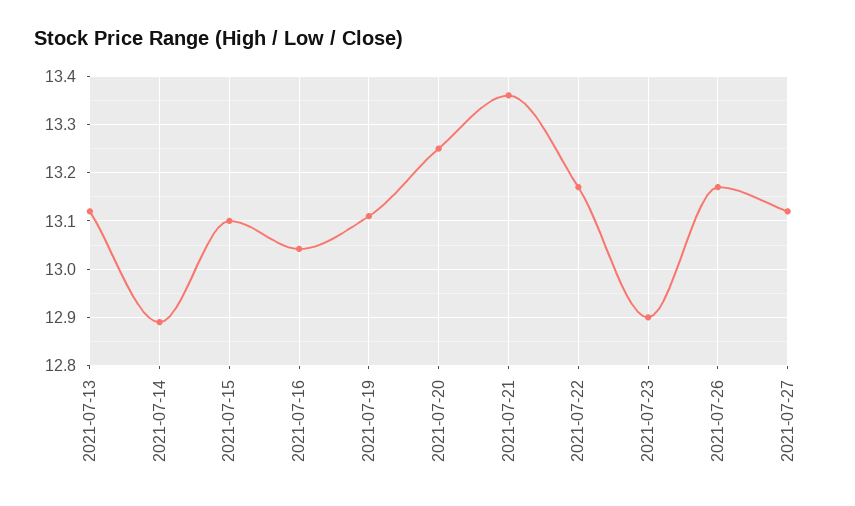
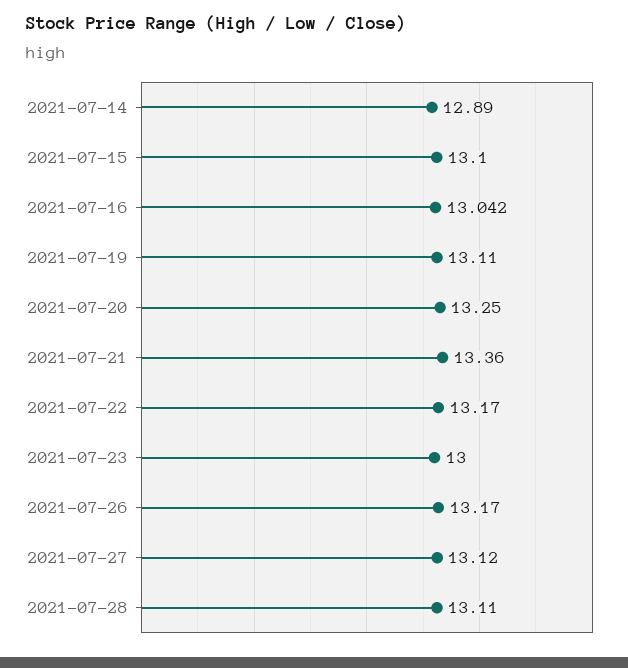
2021-07-13: 13.12 -> none
2021-07-23: 12.9 -> 13
2021-07-28: none -> 13.11

